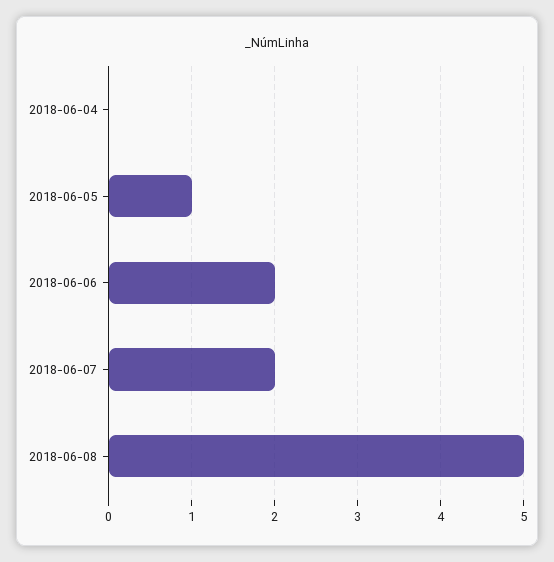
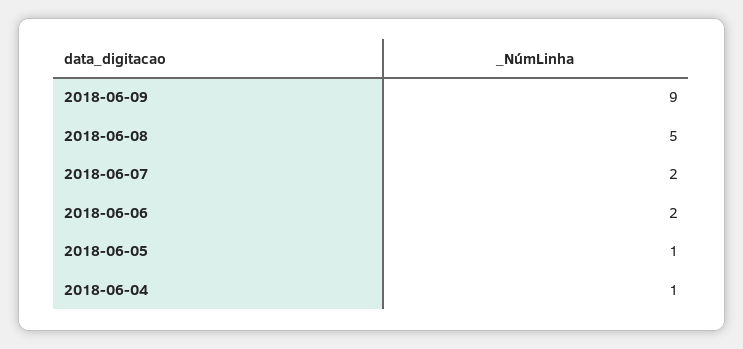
2018-06-04: 0 -> 1
2018-06-09: none -> 9

